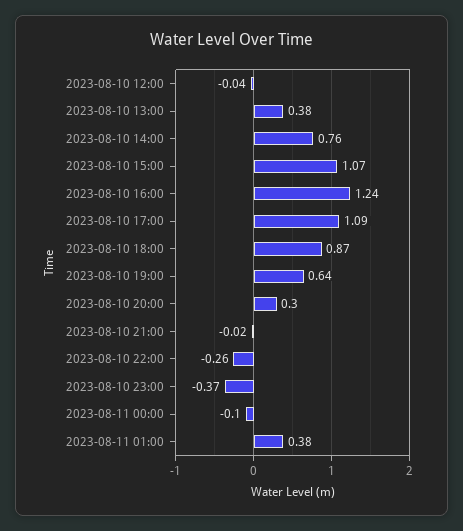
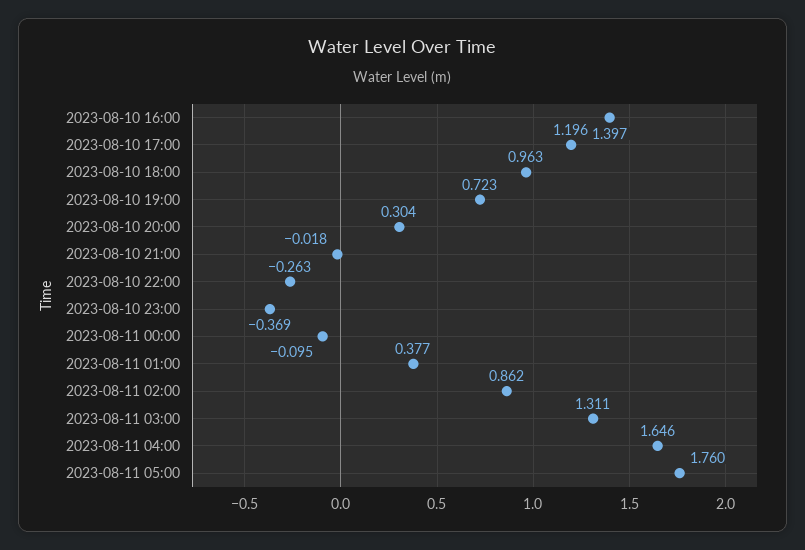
2023-08-10 12:00: -0.04 -> none
2023-08-10 13:00: 0.38 -> none
2023-08-10 14:00: 0.76 -> none
2023-08-10 15:00: 1.07 -> none
2023-08-10 16:00: 1.24 -> 1.397
2023-08-10 17:00: 1.09 -> 1.196
2023-08-10 18:00: 0.87 -> 0.963
2023-08-10 19:00: 0.64 -> 0.723
2023-08-11 02:00: none -> 0.862
2023-08-11 03:00: none -> 1.311
2023-08-11 04:00: none -> 1.646
2023-08-11 05:00: none -> 1.76

